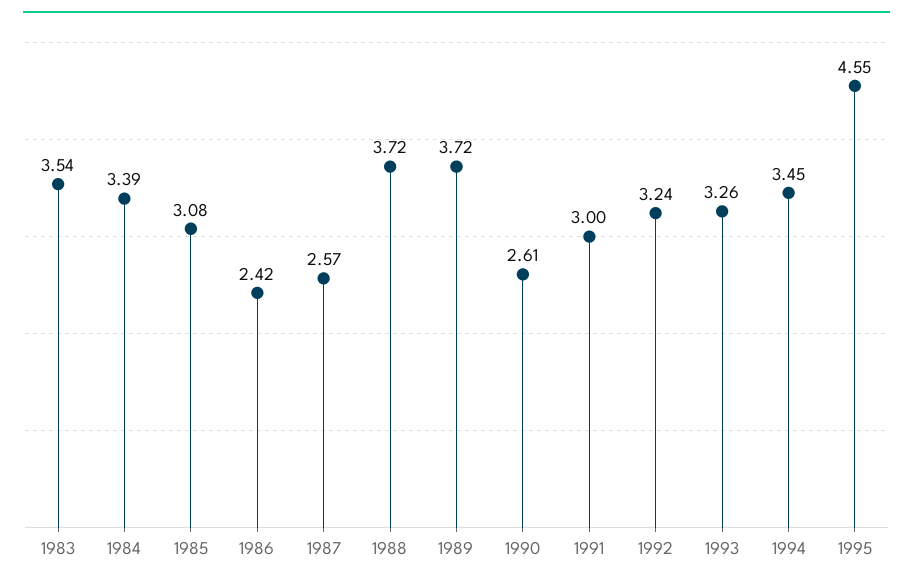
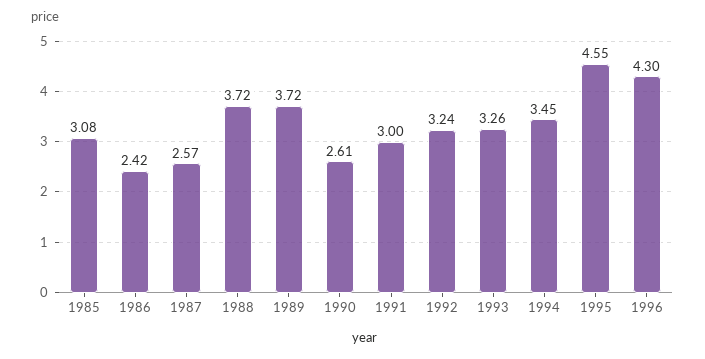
1983: 3.54 -> none
1984: 3.39 -> none
1996: none -> 4.3

